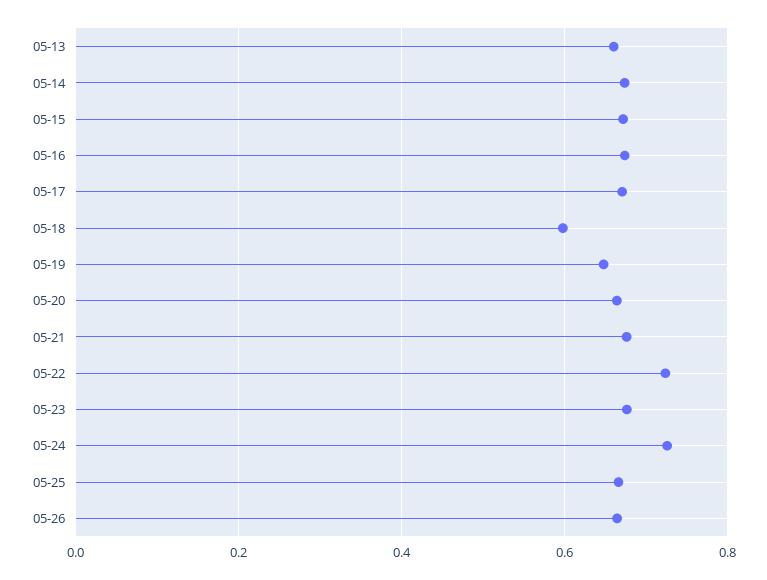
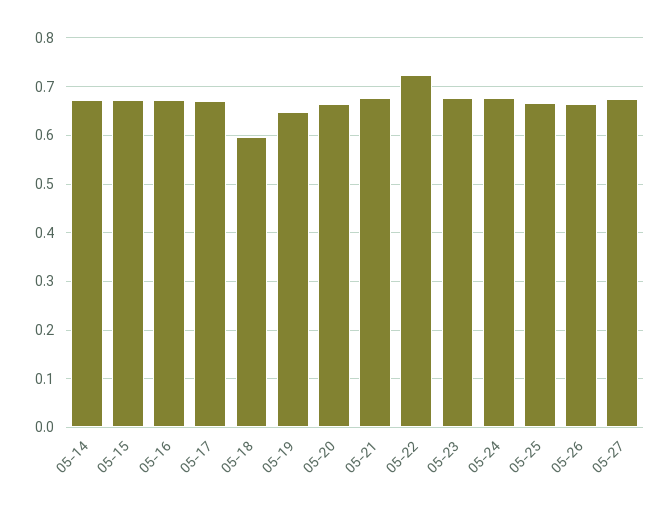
05-13: 0.66 -> none
05-24: 0.72 -> 0.68
05-27: none -> 0.68

